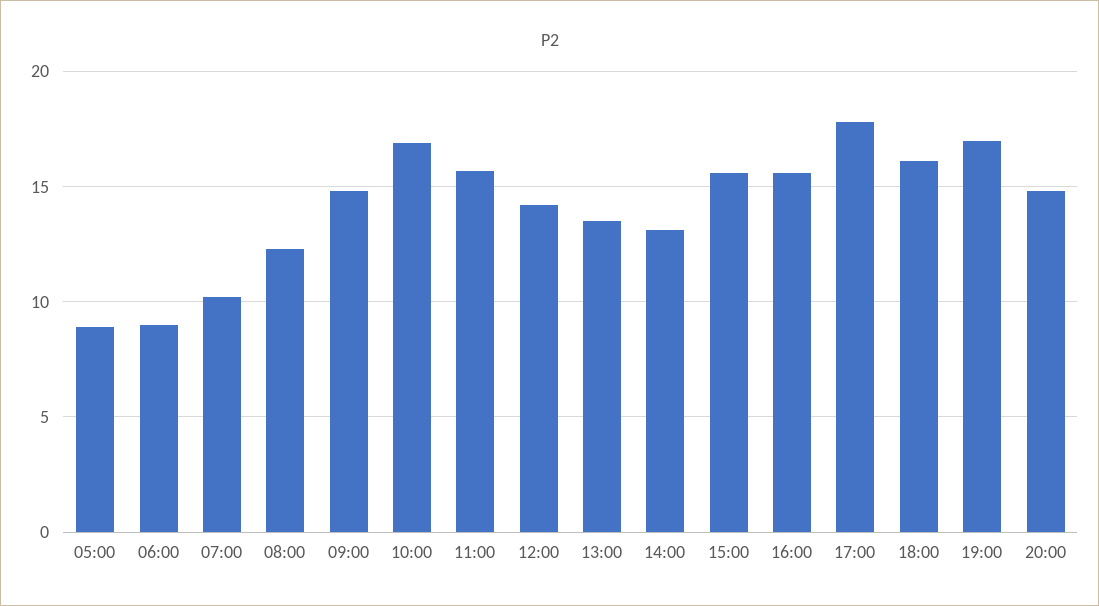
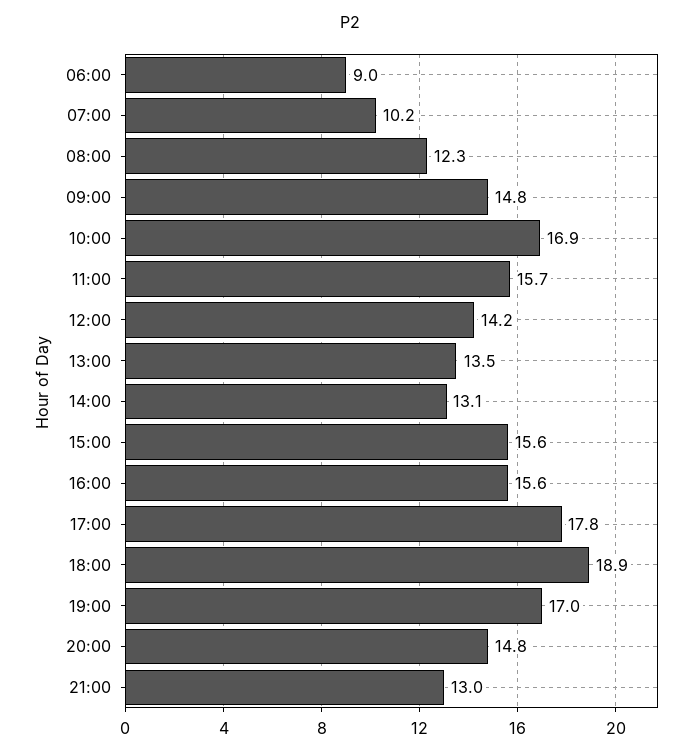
05:00: 9 -> none
18:00: 16 -> 18.9
21:00: none -> 13

